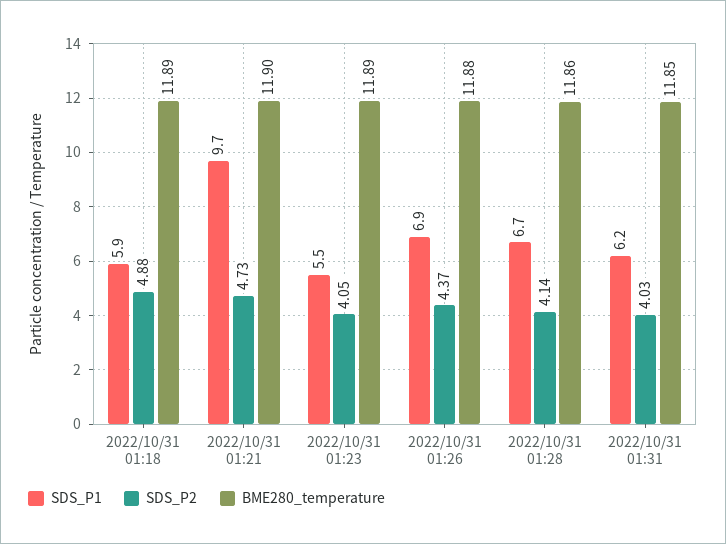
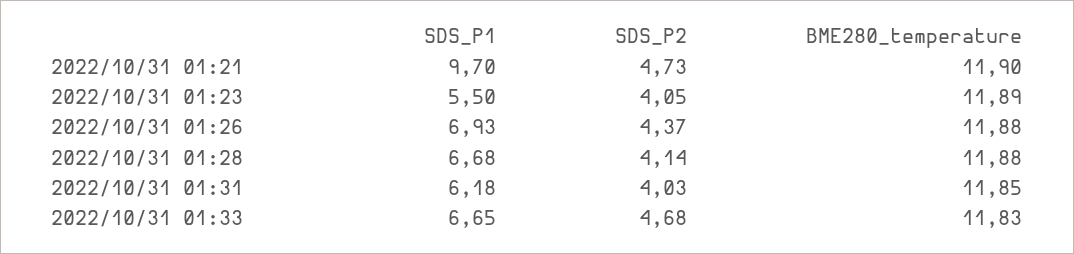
SDS_P1, 2022/10/31 01:18: 5.9 -> none
SDS_P2, 2022/10/31 01:18: 4.88 -> none
BME280_temperature, 2022/10/31 01:18: 11.89 -> none
BME280_temperature, 2022/10/31 01:28: 11.86 -> 11.88
SDS_P1, 2022/10/31 01:33: none -> 6.65
SDS_P2, 2022/10/31 01:33: none -> 4.68
BME280_temperature, 2022/10/31 01:33: none -> 11.83

